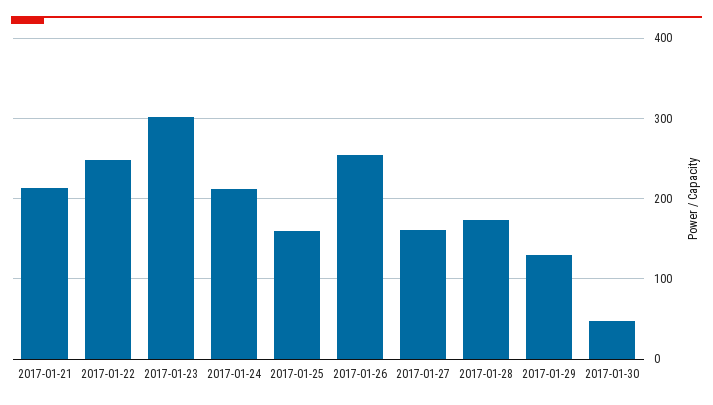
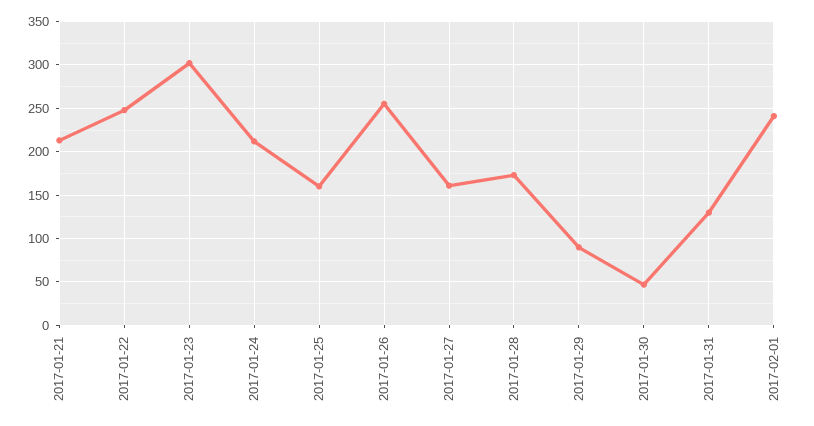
2017-01-29: 130 -> 90
2017-01-31: none -> 130
2017-02-01: none -> 240

